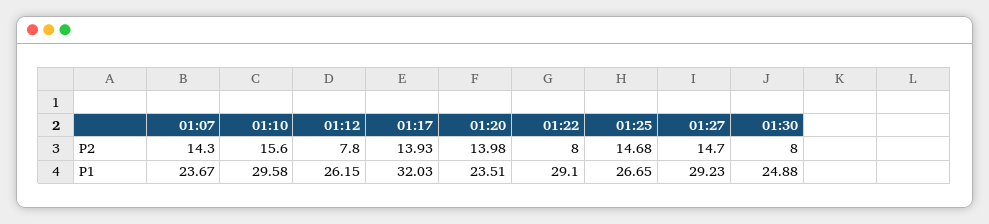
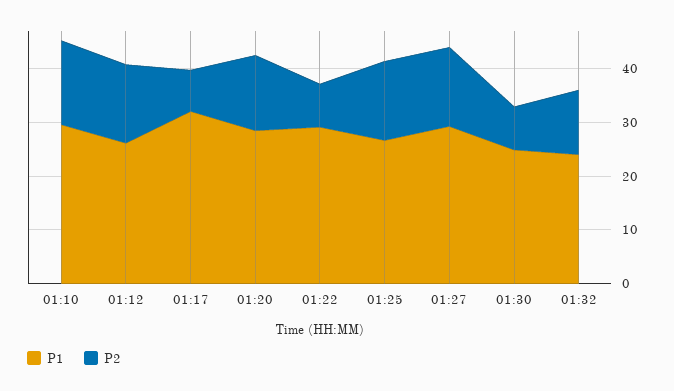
P2, 01:07: 14.3 -> none
P2, 01:12: 7.8 -> 14
P2, 01:17: 13.93 -> 8
P1, 01:07: 23.67 -> none
P1, 01:20: 23.51 -> 28
P1, 01:32: none -> 24
P2, 01:32: none -> 12

